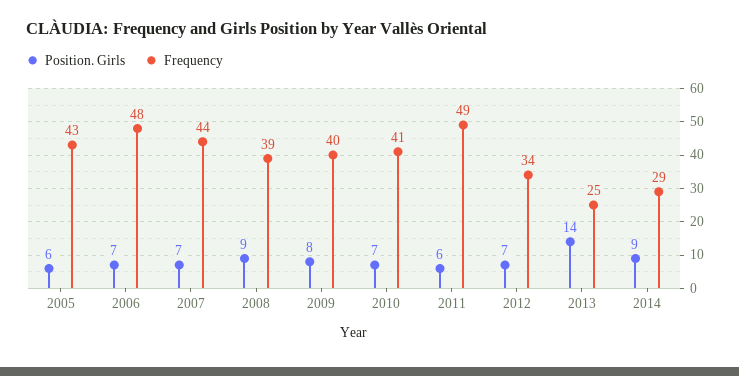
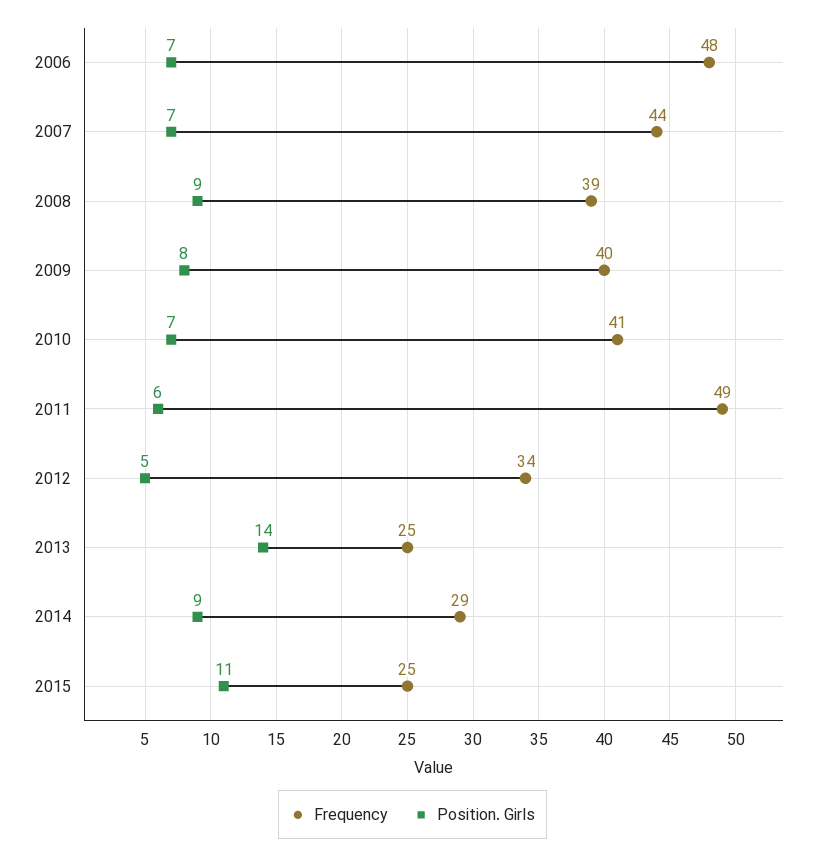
Position. Girls, 2005: 6 -> none
Frequency, 2005: 43 -> none
Position. Girls, 2012: 7 -> 5
Frequency, 2015: none -> 25
Position. Girls, 2015: none -> 11

